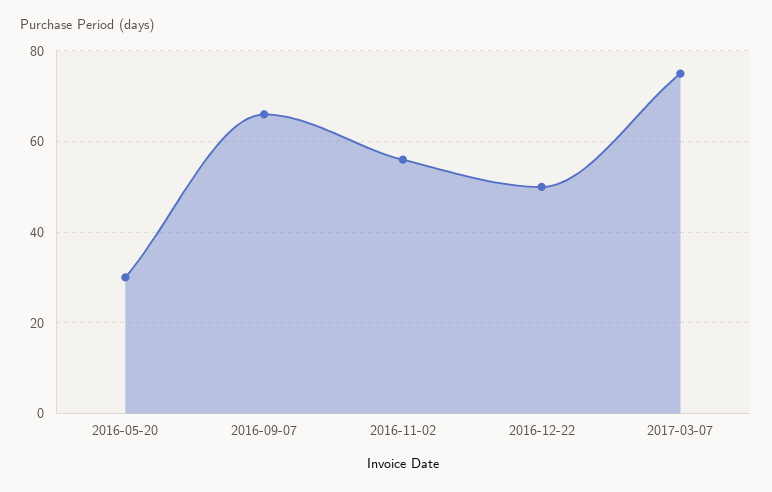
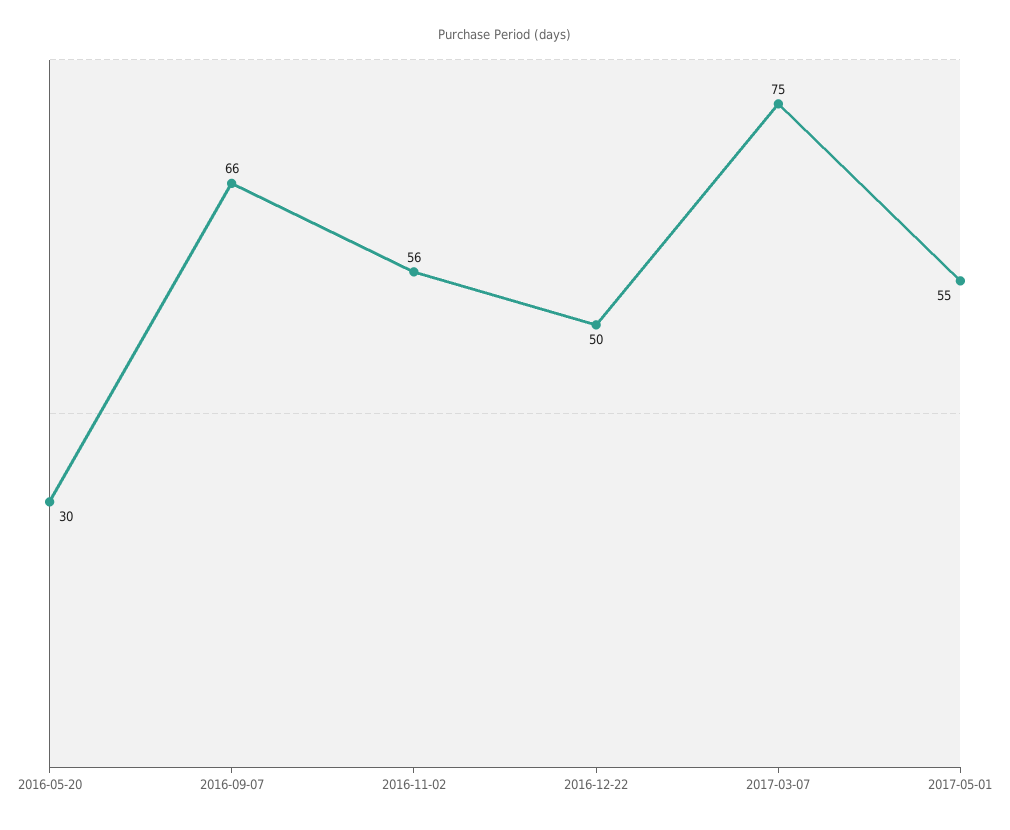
2017-05-01: none -> 55

